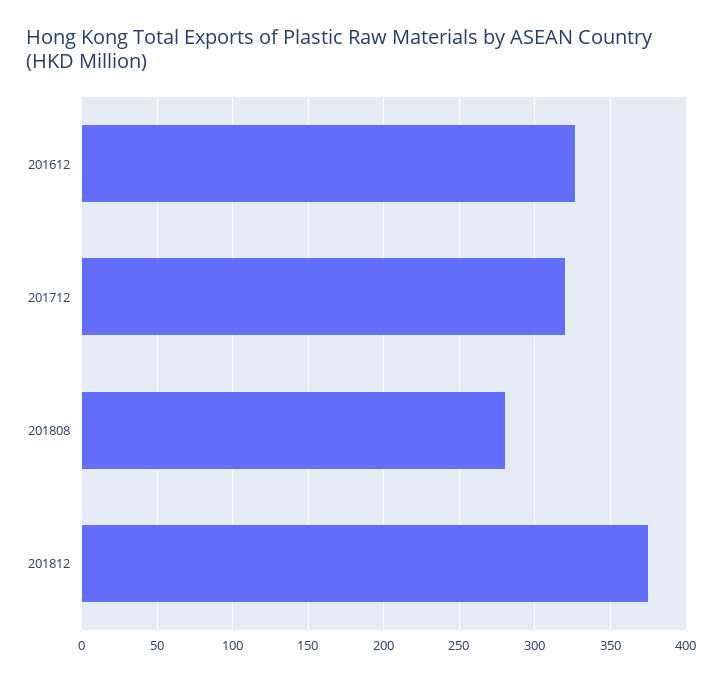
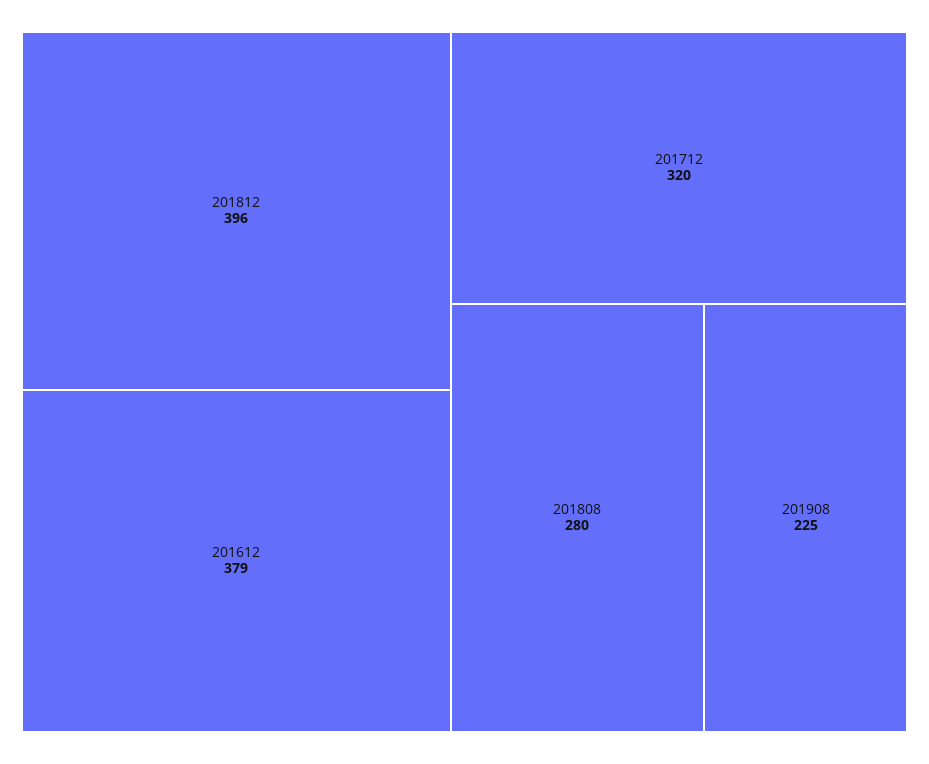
201612: 325 -> 379
201812: 375 -> 396
201908: none -> 225

